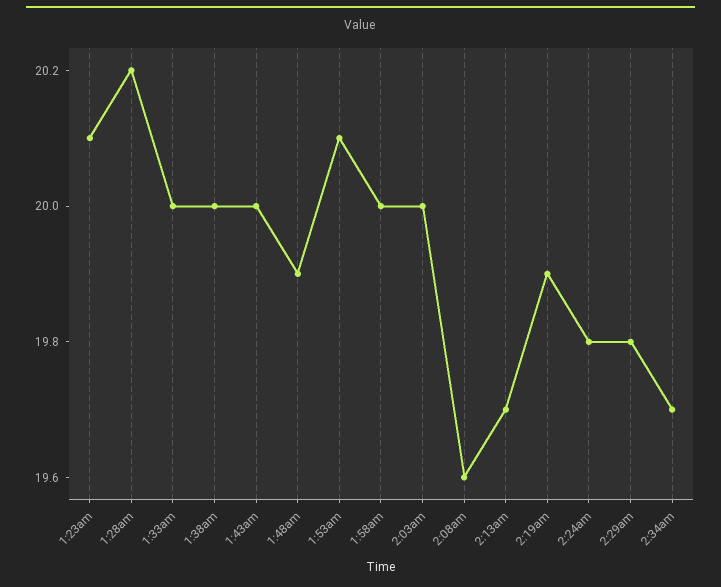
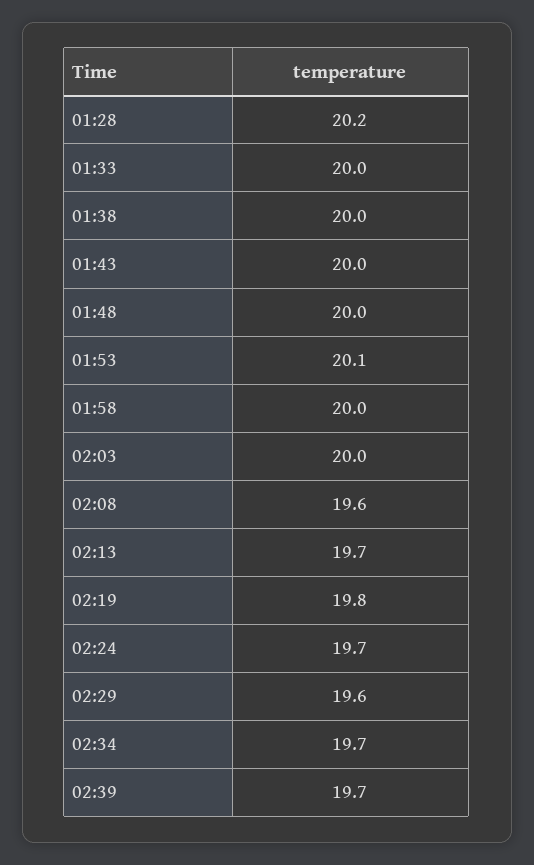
1:23am: 20.1 -> none
1:48am: 19.9 -> 20
2:19am: 19.9 -> 19.8
2:24am: 19.8 -> 19.7
2:29am: 19.8 -> 19.6
02:39: none -> 19.7

